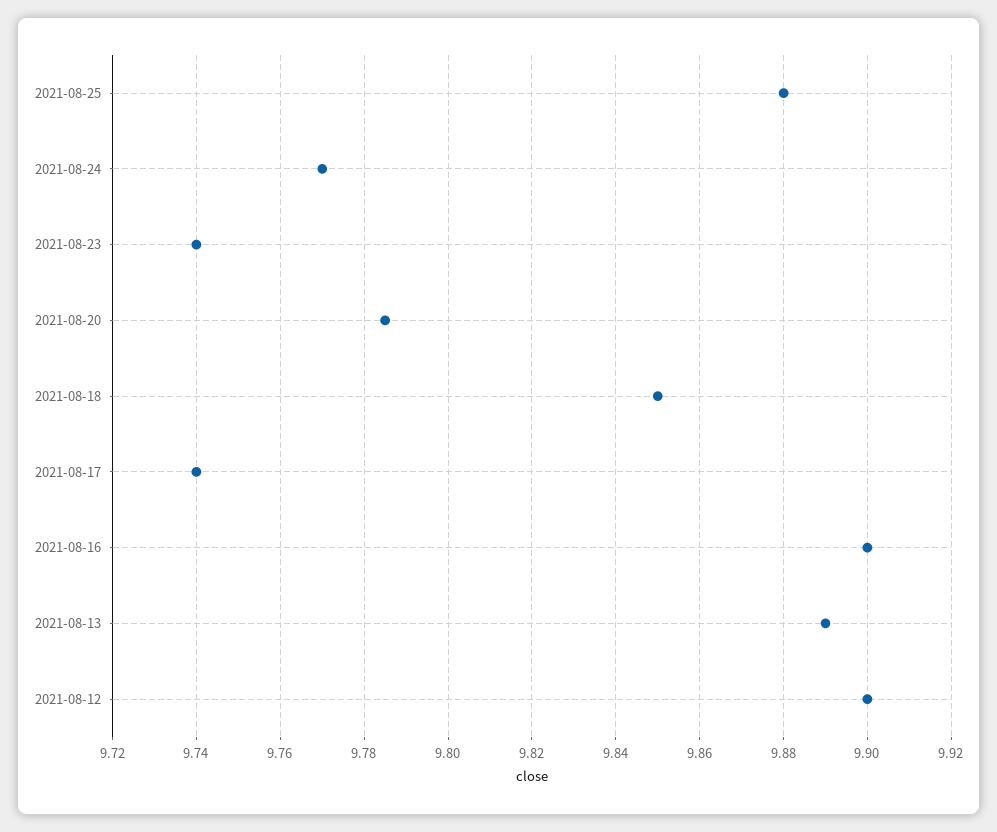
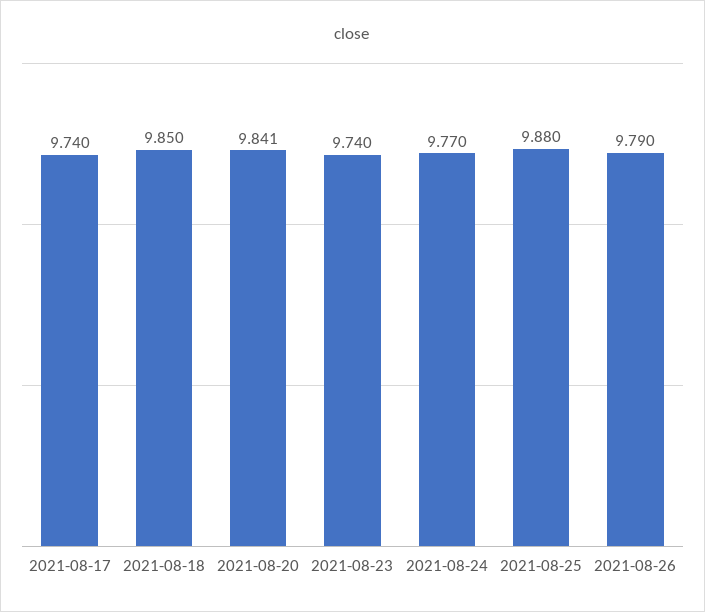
2021-08-20: 9.785 -> 9.841
2021-08-16: 9.9 -> none
2021-08-13: 9.89 -> none
2021-08-12: 9.9 -> none
2021-08-26: none -> 9.79

